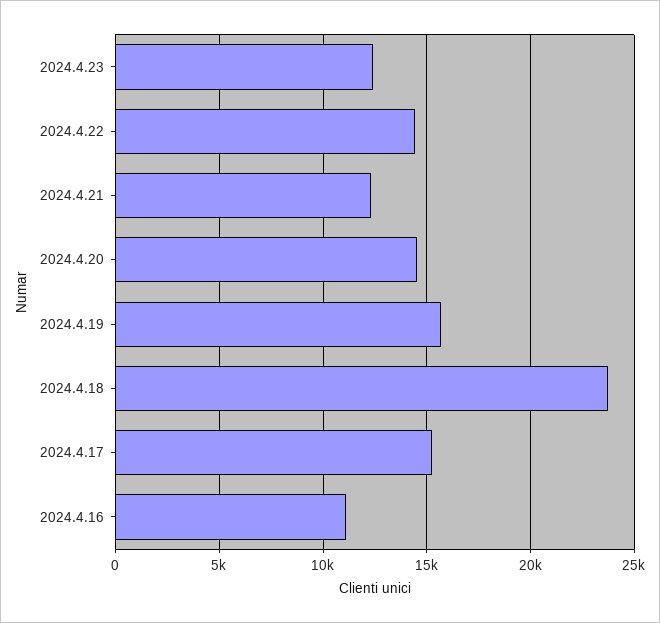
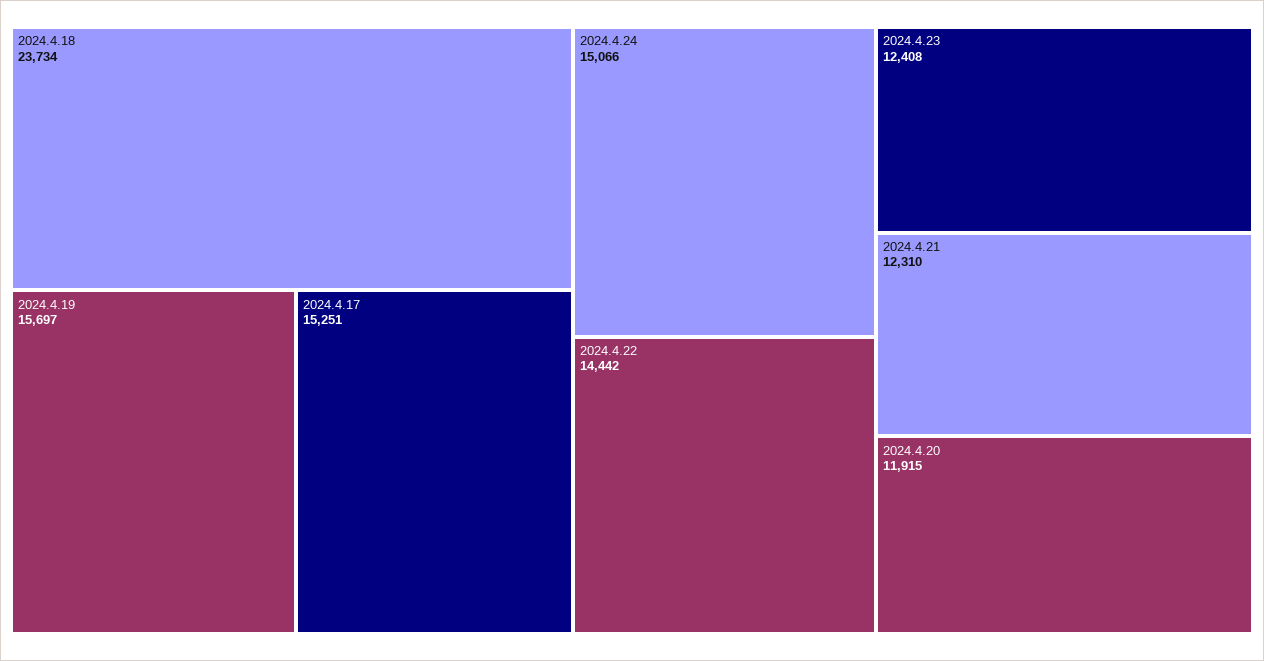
2024.4.20: 14500 -> 11915
2024.4.16: 11000 -> none
2024.4.24: none -> 15066

